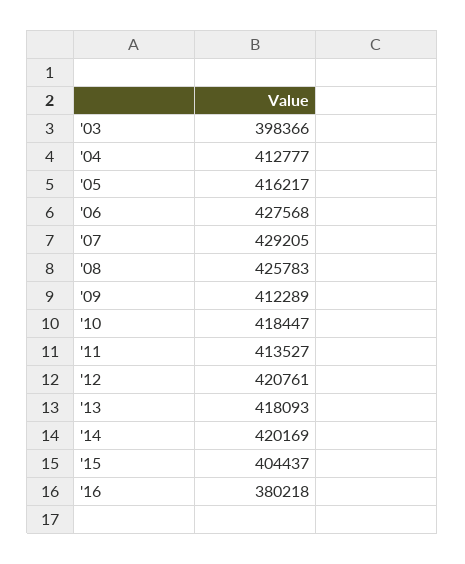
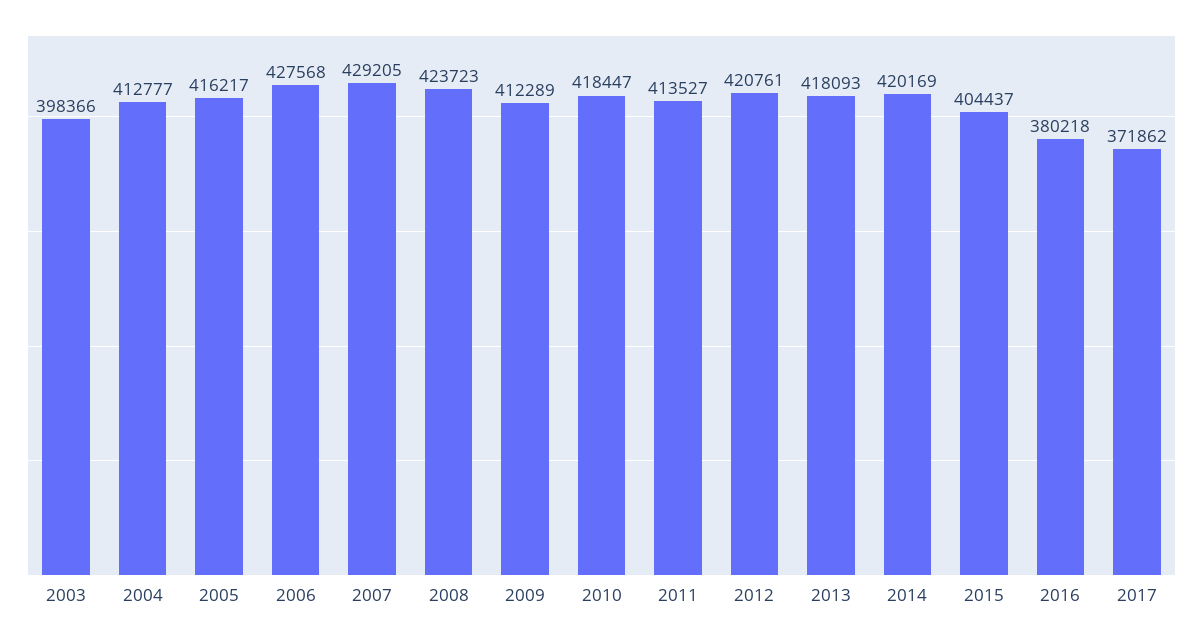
'08: 425783 -> 423723
2017: none -> 371862

